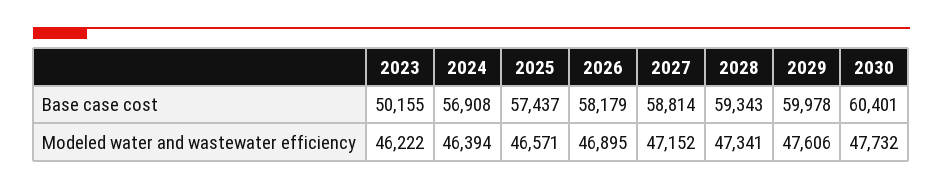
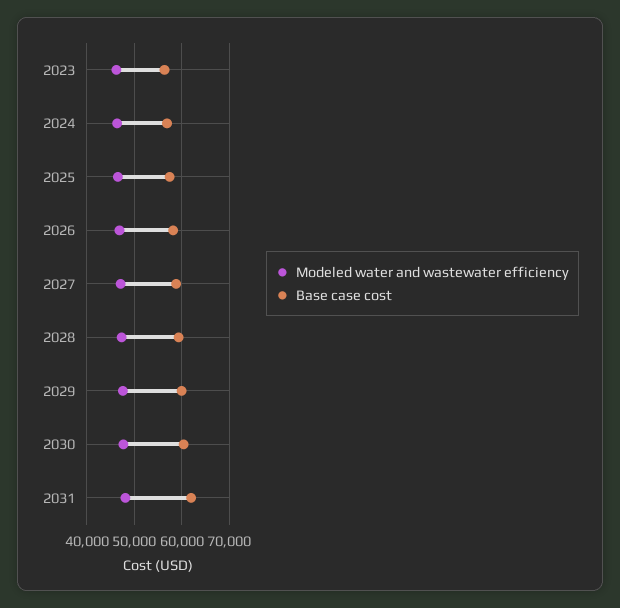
Base case cost, 2023: 50155 -> 56000
Modeled water and wastewater efficiency, 2031: none -> 48000
Base case cost, 2031: none -> 62000

